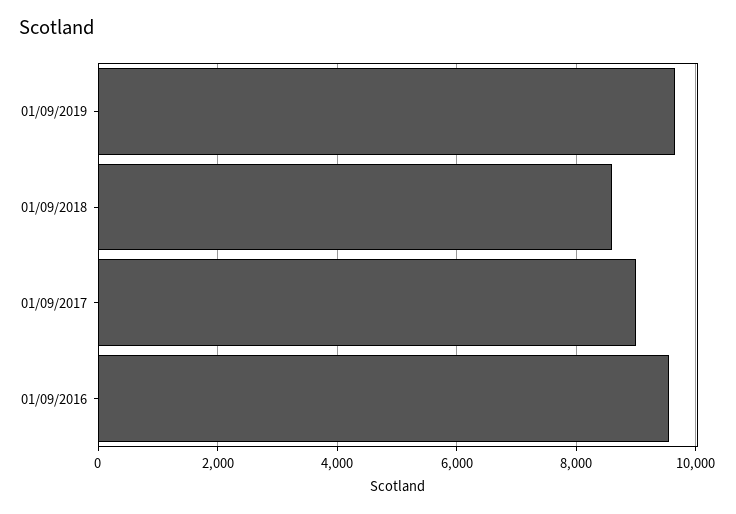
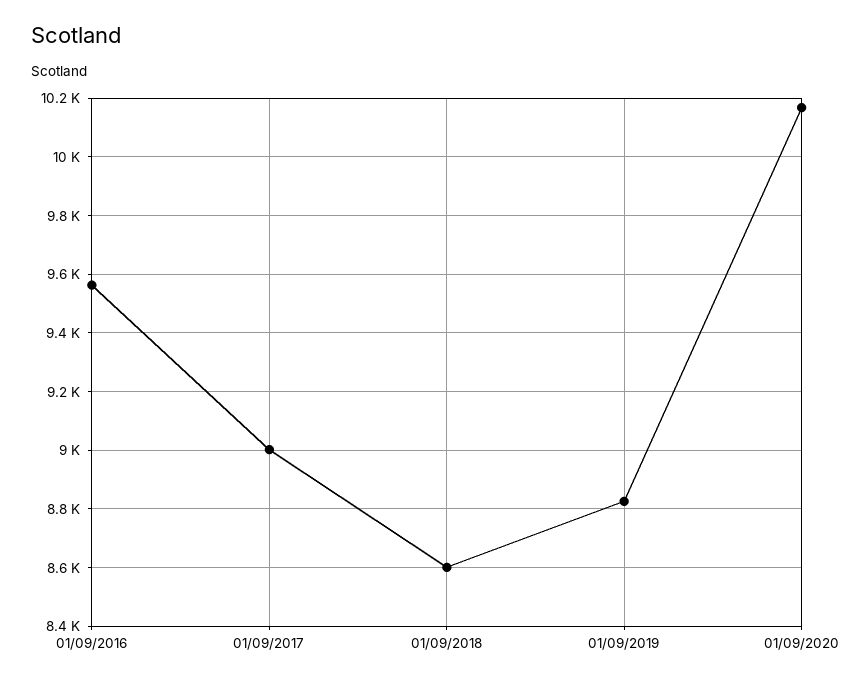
01/09/2019: 9600 -> 8825
01/09/2020: none -> 10175

